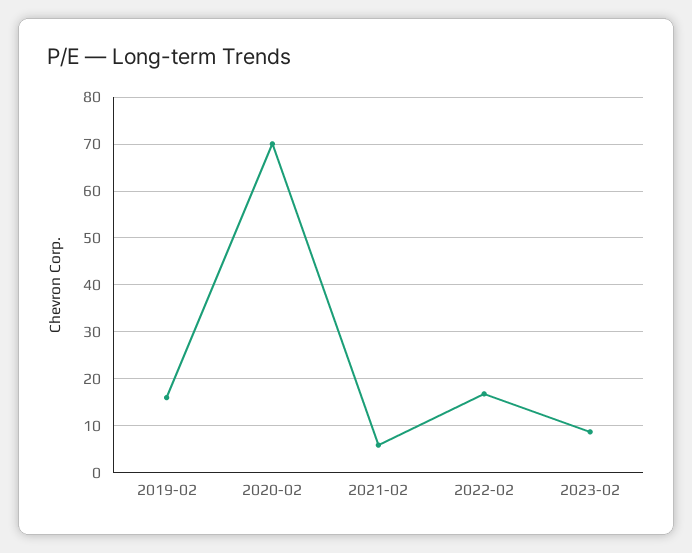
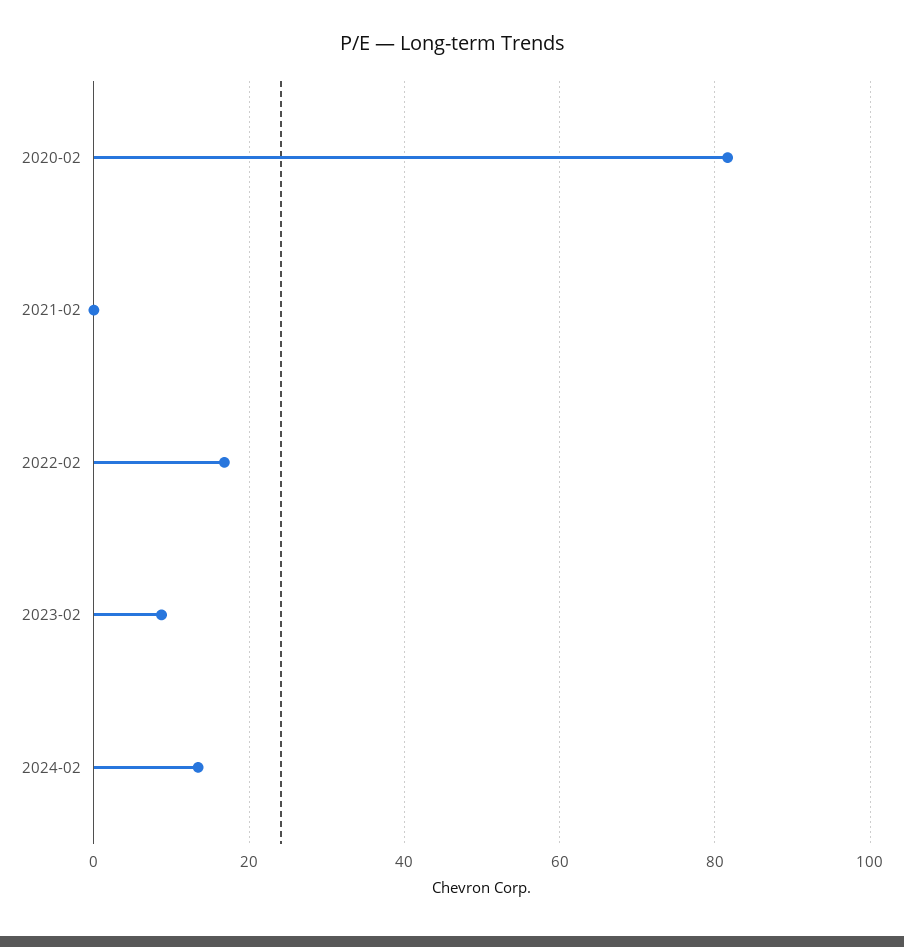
2019-02: 16 -> none
2020-02: 70 -> 82
2021-02: 6 -> 0
2024-02: none -> 14

